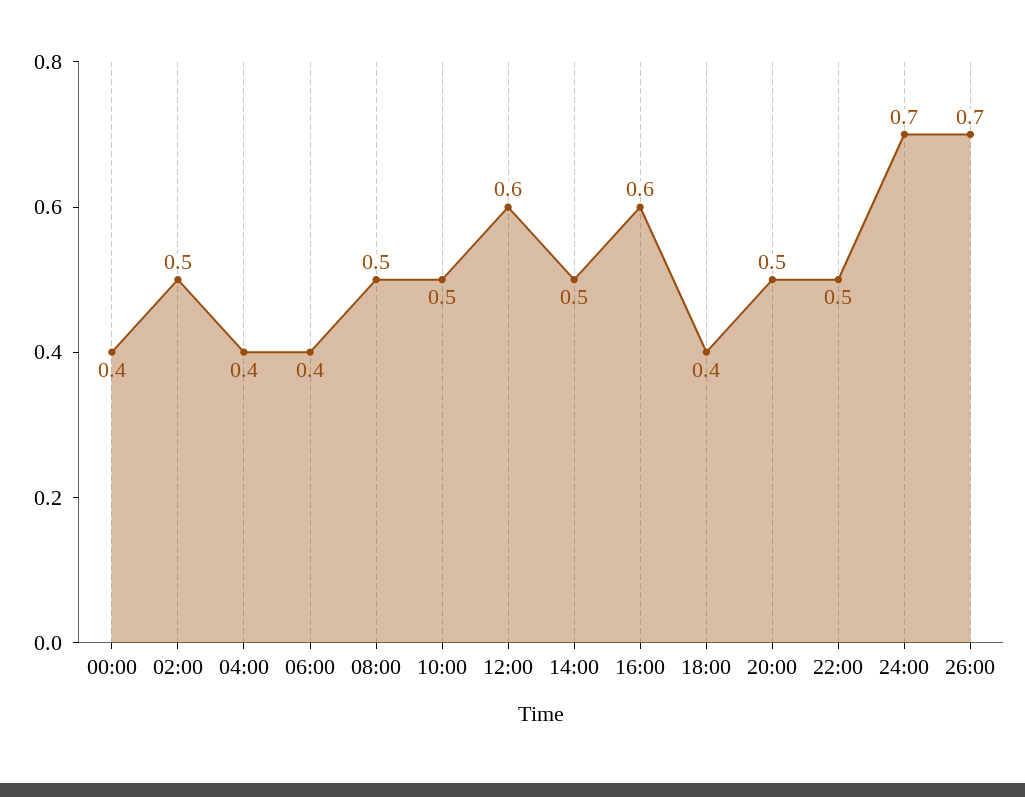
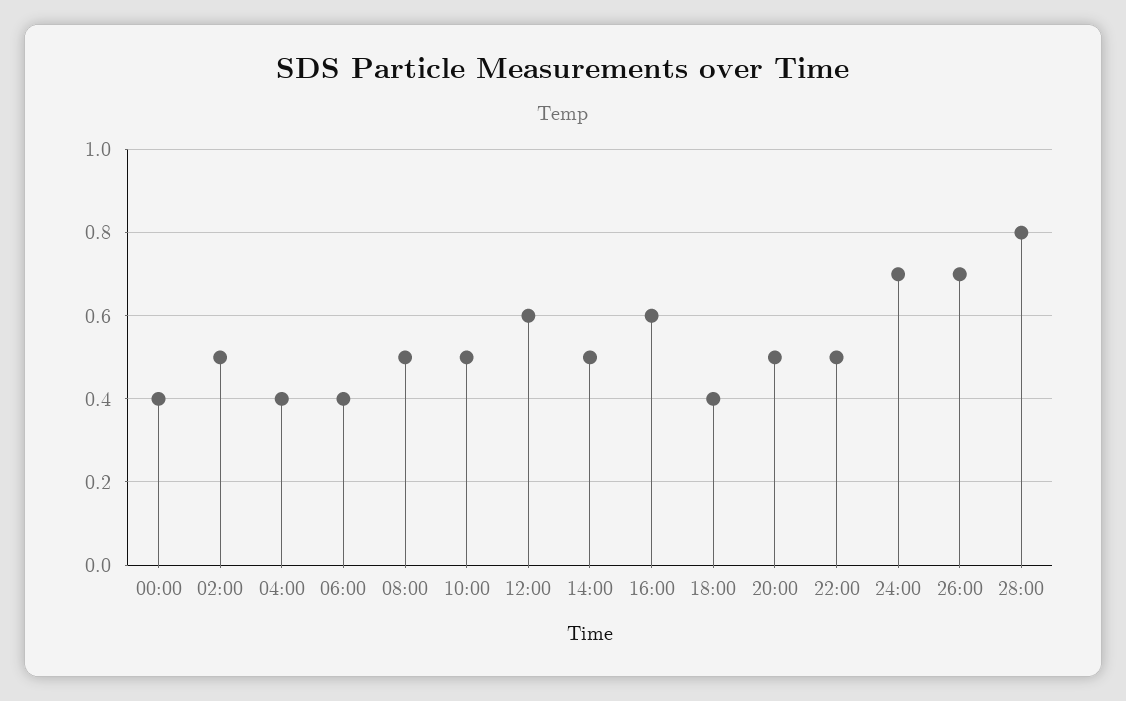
28:00: none -> 0.8

